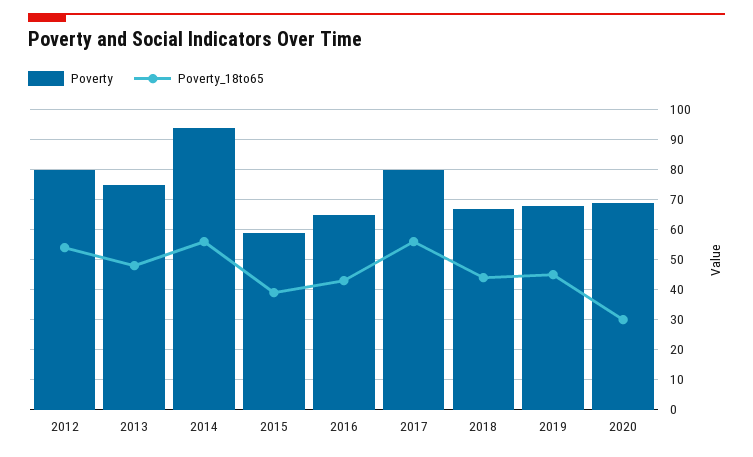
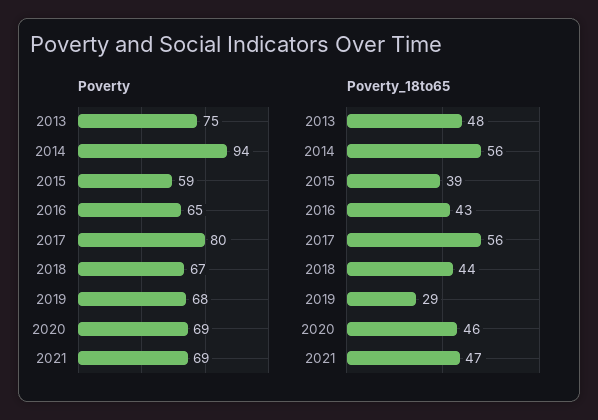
Poverty, 2012: 80 -> none
Poverty_18to65, 2012: 55 -> none
Poverty_18to65, 2019: 45 -> 29
Poverty_18to65, 2020: 30 -> 46
Poverty, 2021: none -> 69
Poverty_18to65, 2021: none -> 47

